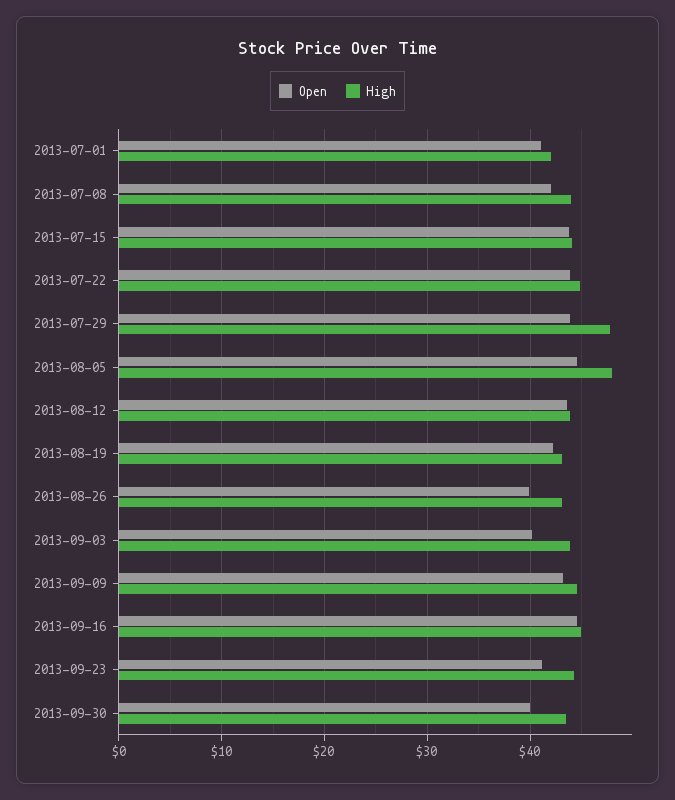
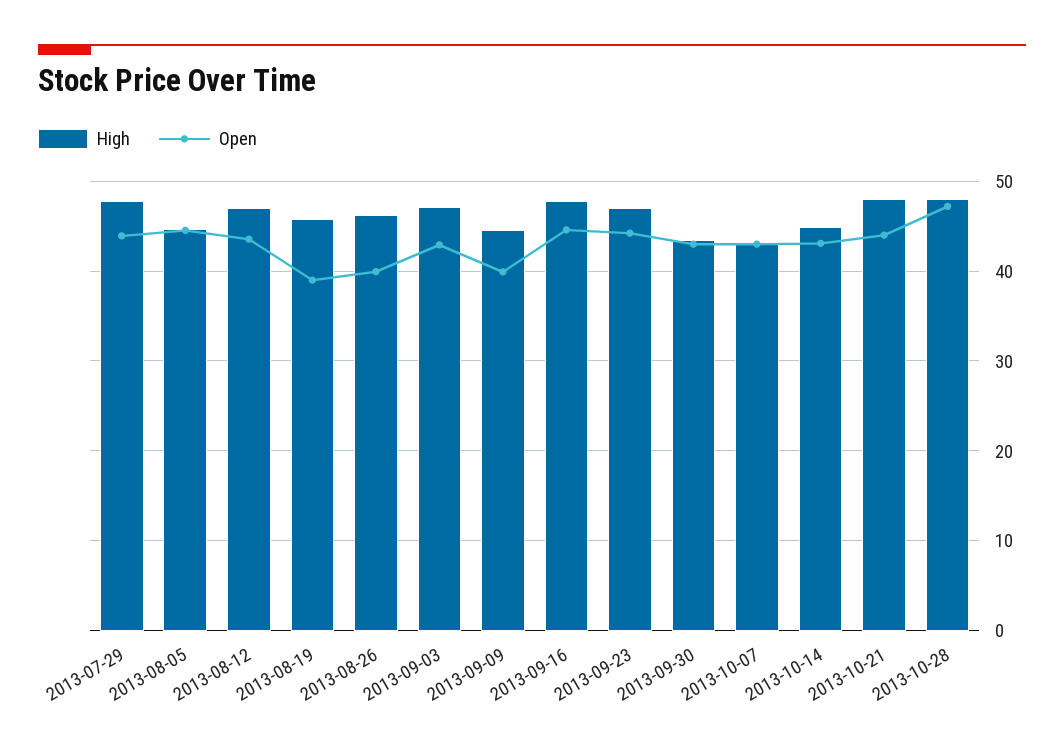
Open, 2013-07-01: 41 -> none
High, 2013-07-01: 42 -> none
Open, 2013-07-08: 42 -> none
High, 2013-07-08: 44 -> none
Open, 2013-07-15: 44 -> none
High, 2013-07-15: 44 -> none
Open, 2013-07-22: 44 -> none
High, 2013-07-22: 45 -> none
High, 2013-08-05: 48 -> 45
High, 2013-08-12: 44 -> 47
Open, 2013-08-19: 42 -> 39
High, 2013-08-19: 43 -> 46
High, 2013-08-26: 43 -> 46
Open, 2013-09-03: 40 -> 43
High, 2013-09-03: 44 -> 47
Open, 2013-09-09: 43 -> 40
High, 2013-09-16: 45 -> 48
Open, 2013-09-23: 41 -> 44
High, 2013-09-23: 44 -> 47
Open, 2013-09-30: 40 -> 43
High, 2013-10-07: none -> 43
Open, 2013-10-07: none -> 43
High, 2013-10-14: none -> 45
Open, 2013-10-14: none -> 43
High, 2013-10-21: none -> 48
Open, 2013-10-21: none -> 44
High, 2013-10-28: none -> 48
Open, 2013-10-28: none -> 47

